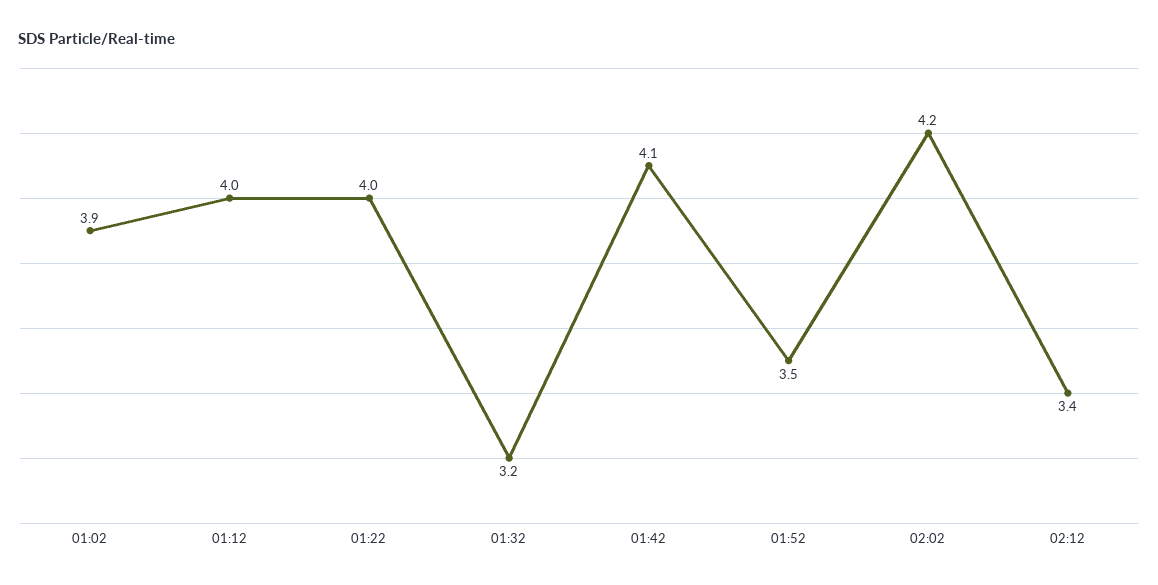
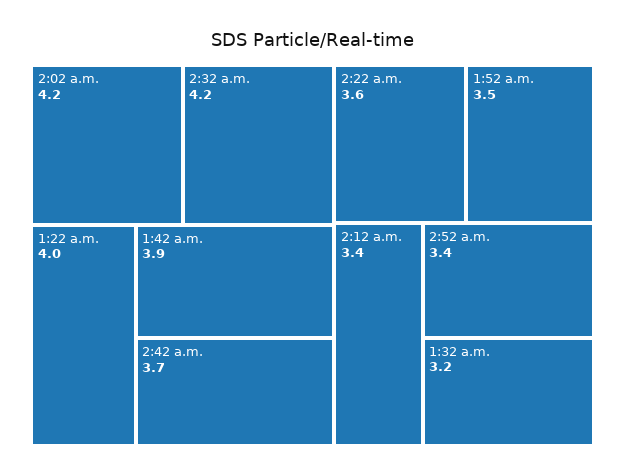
01:02: 3.9 -> none
01:12: 4 -> none
01:42: 4.1 -> 3.9
2:32 a.m.: none -> 4.2
2:42 a.m.: none -> 3.7
2:22 a.m.: none -> 3.6
2:52 a.m.: none -> 3.4

